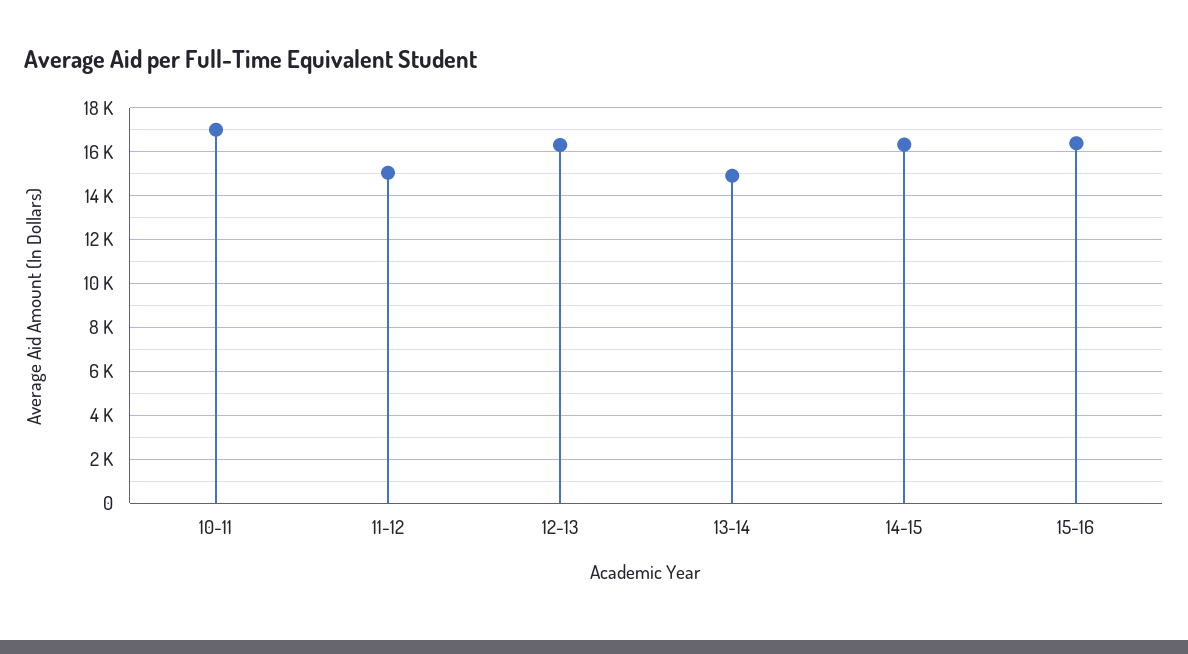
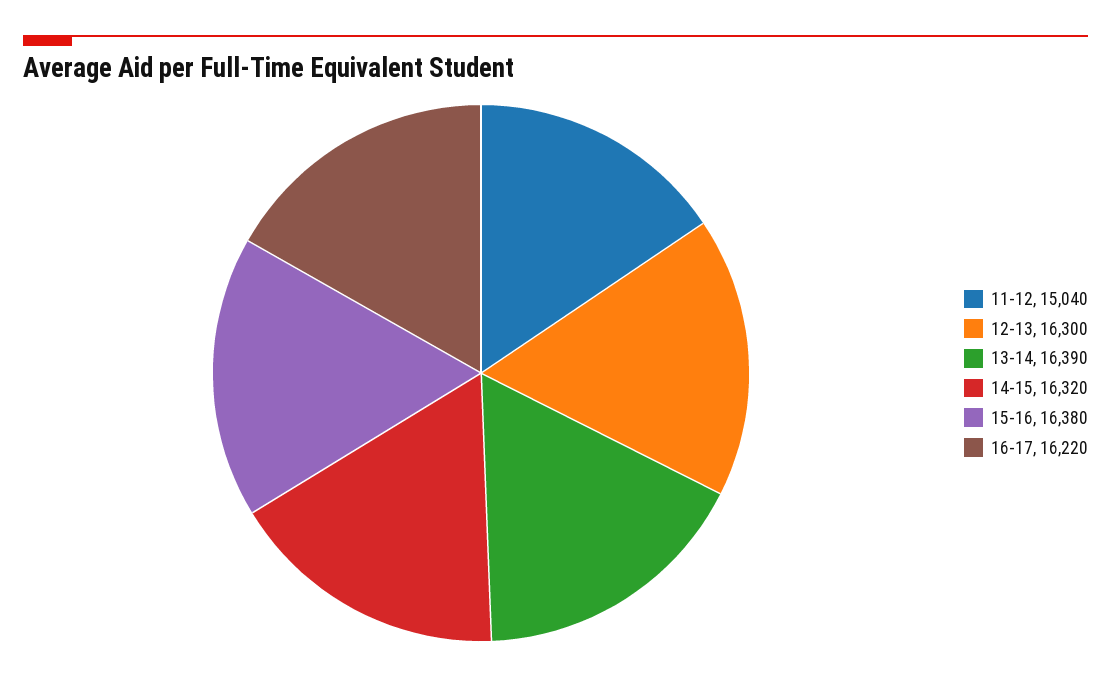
10-11: 17000 -> none
13-14: 15000 -> 16390
16-17: none -> 16220

